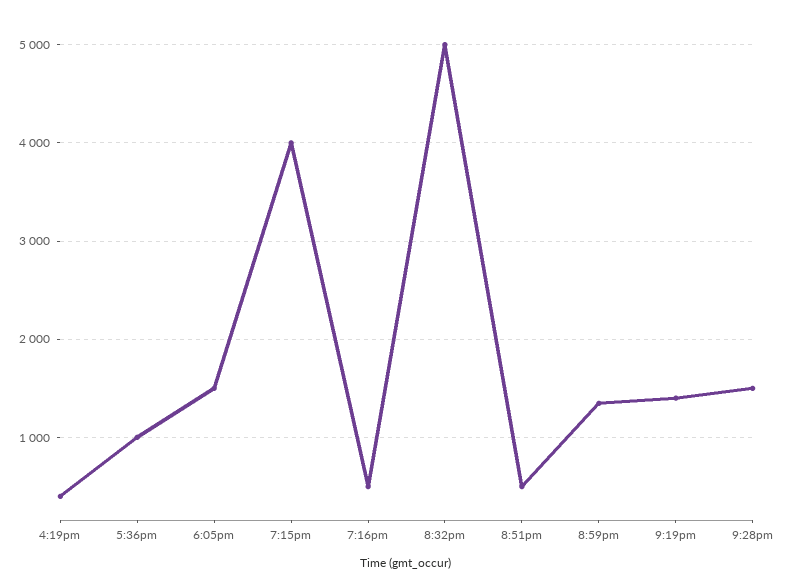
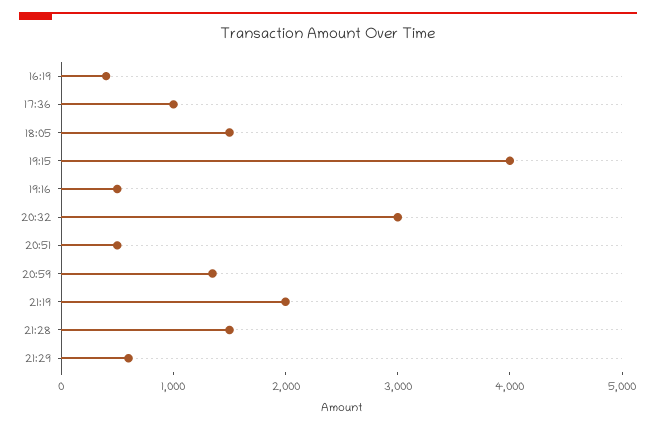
8:32pm: 5000 -> 3000
9:19pm: 1400 -> 2000
21:29: none -> 600

